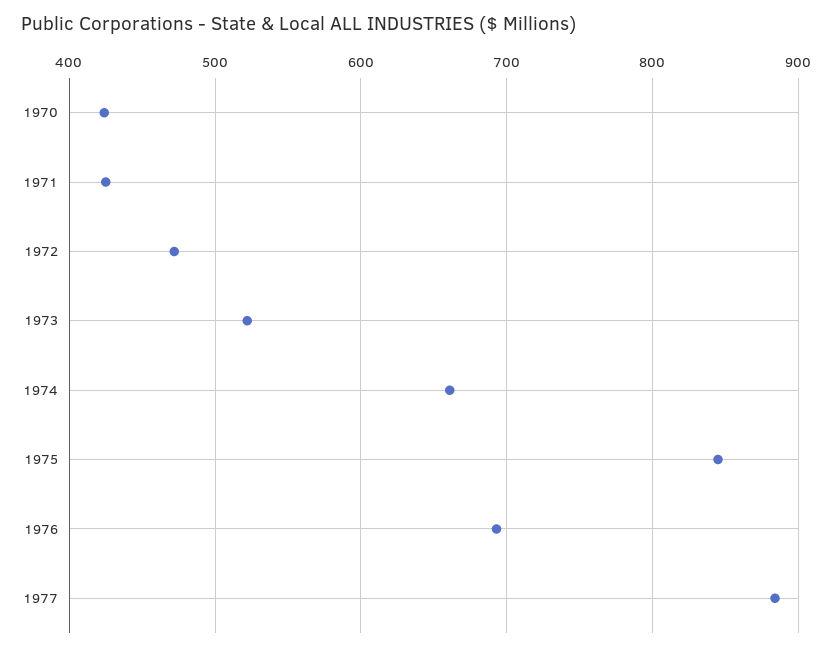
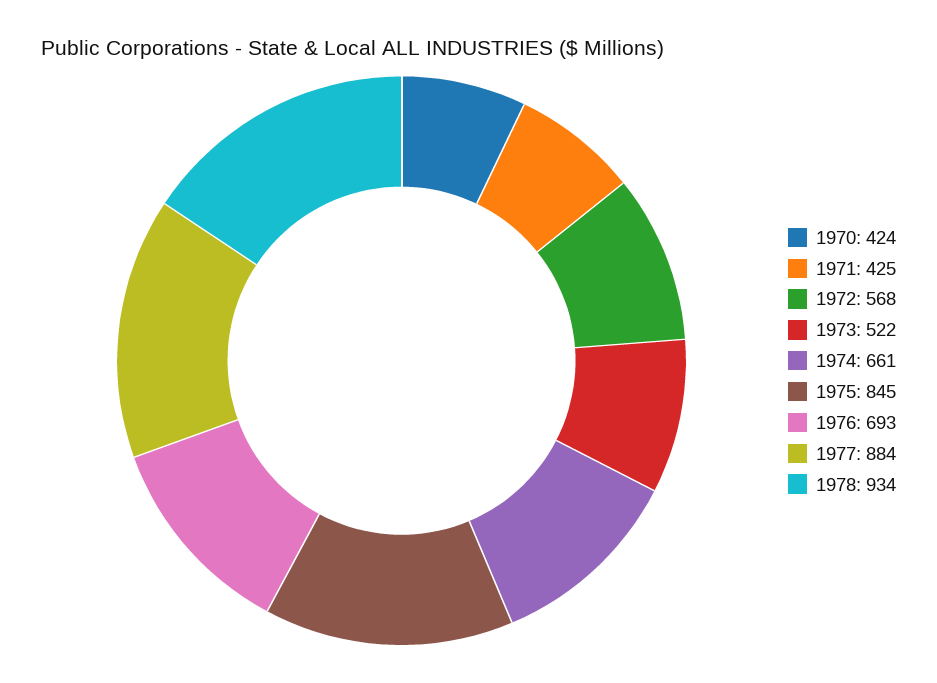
1972: 470 -> 568
1978: none -> 934

